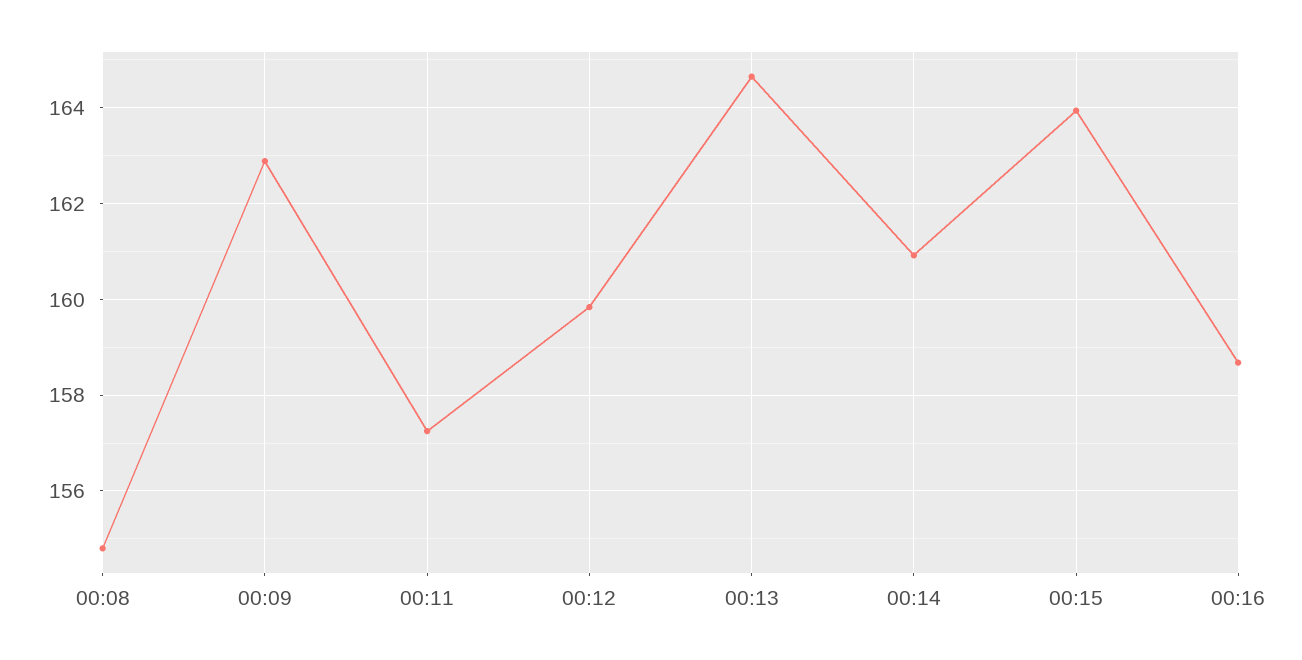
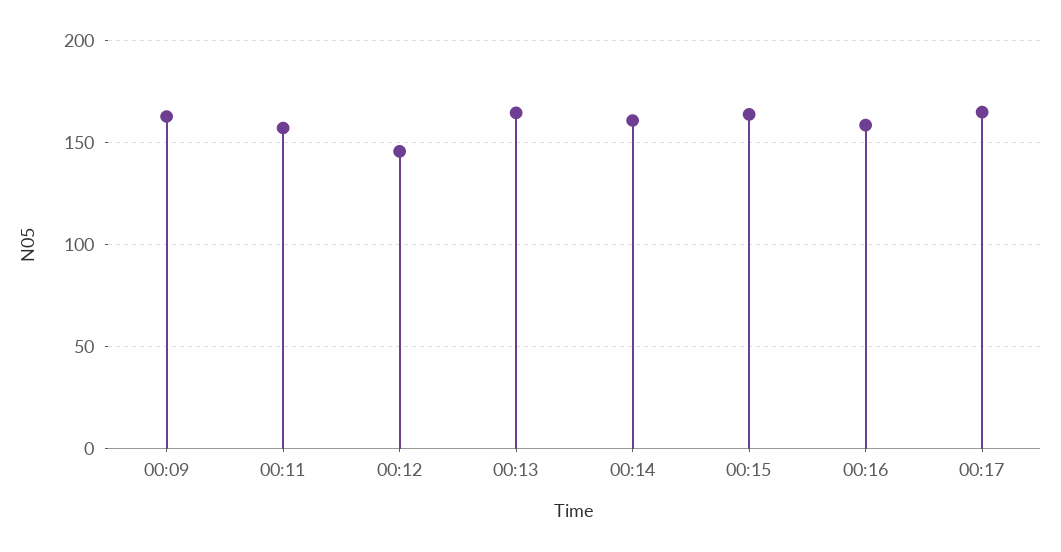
00:08: 154.8 -> none
00:12: 159.8 -> 145
00:17: none -> 165

